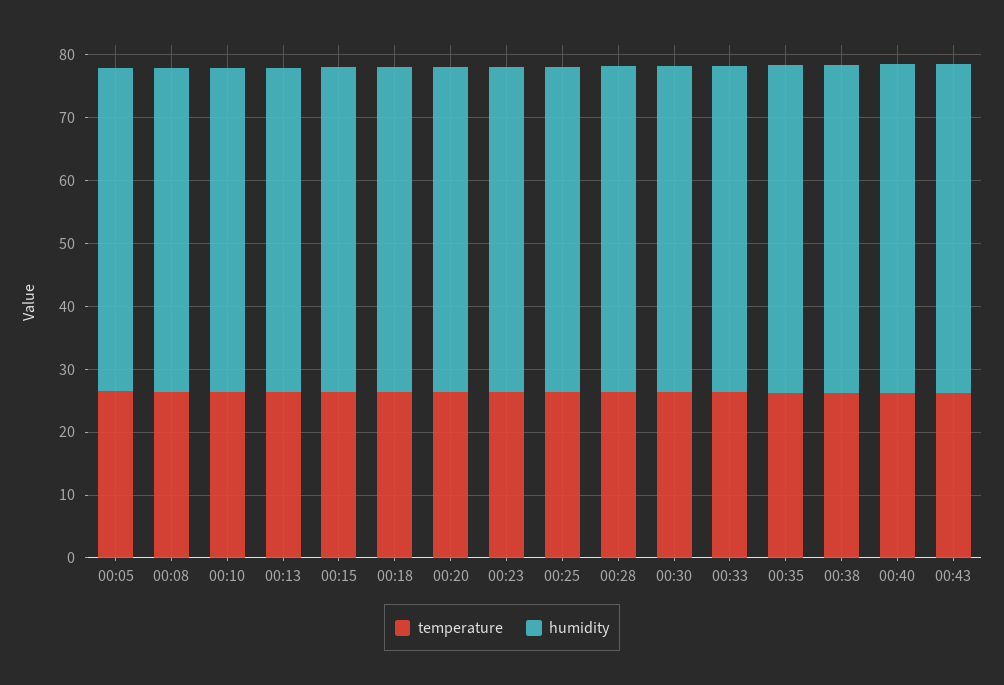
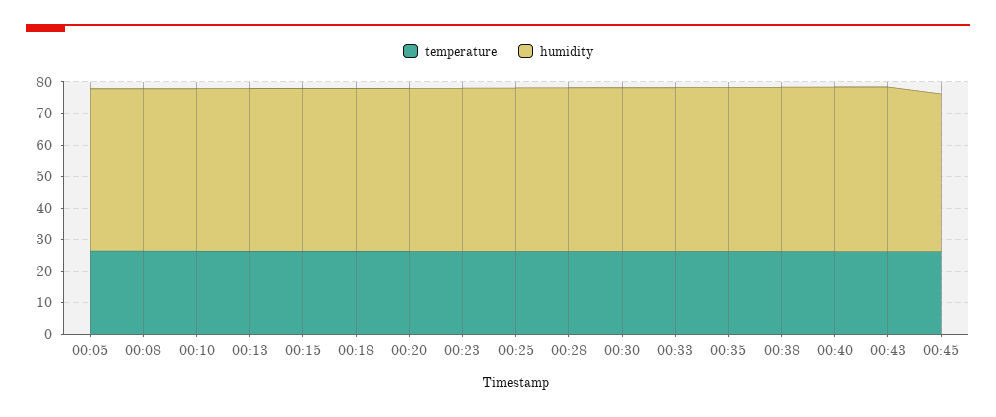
temperature, 00:45: none -> 25
humidity, 00:45: none -> 50

